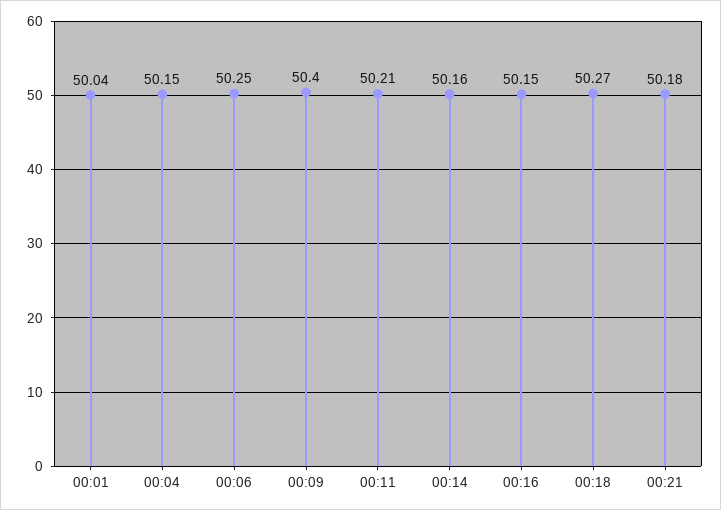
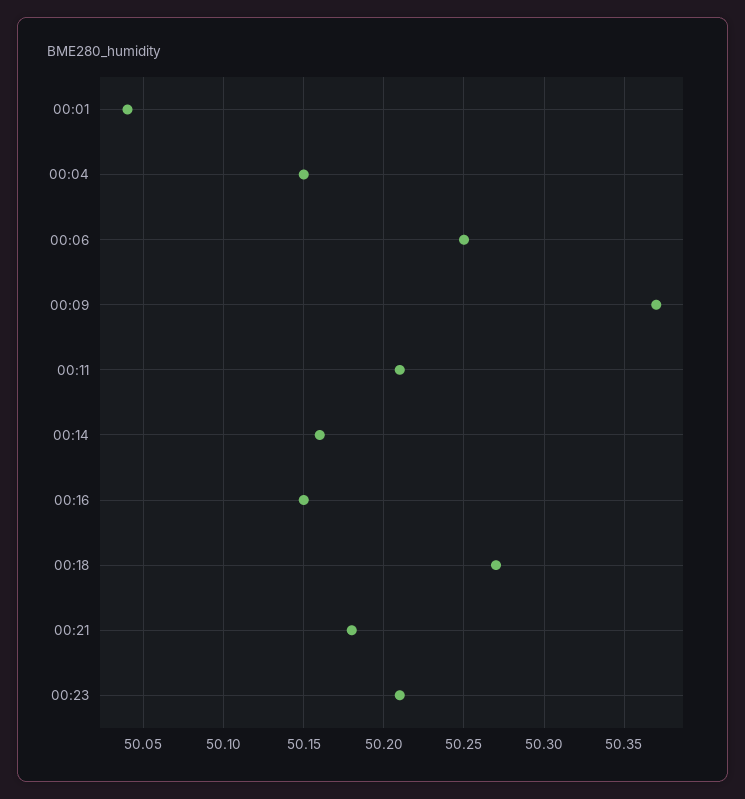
00:09: 50.4 -> 50.37
00:23: none -> 50.21

